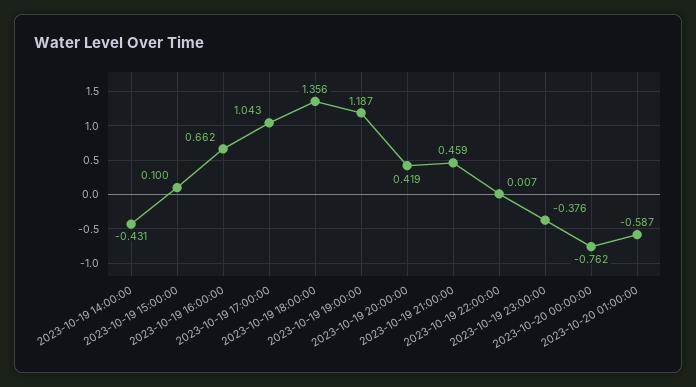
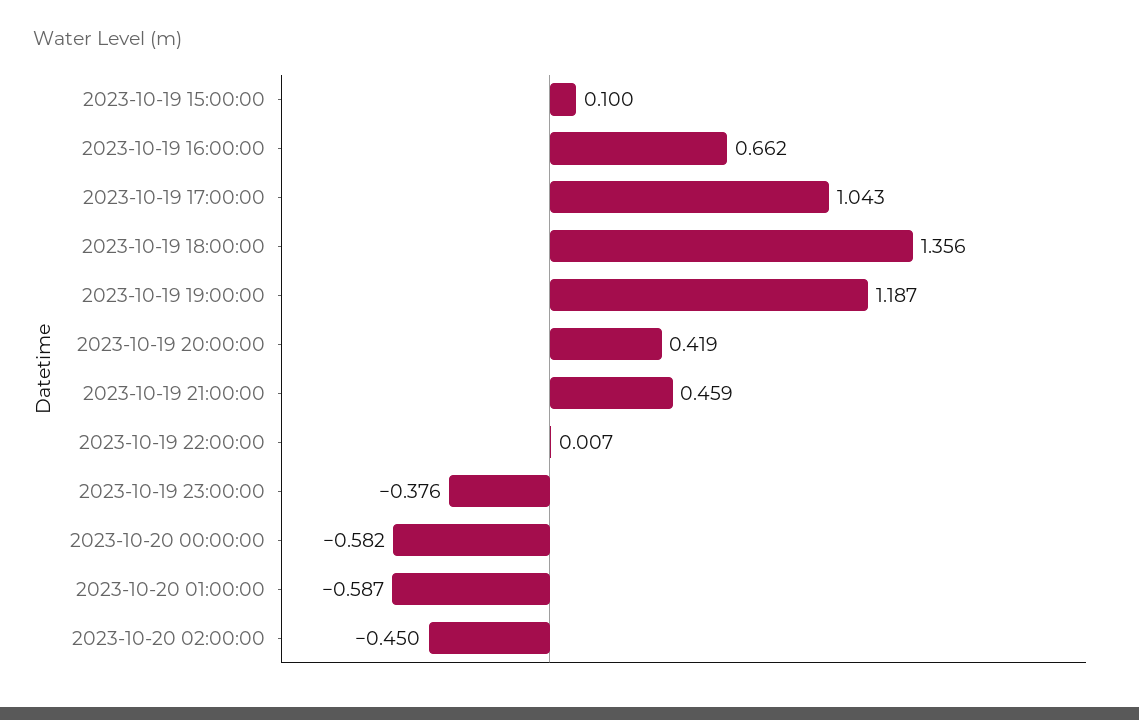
2023-10-19 14:00:00: -0.431 -> none
2023-10-20 00:00:00: -0.762 -> -0.582
2023-10-20 02:00:00: none -> -0.45

